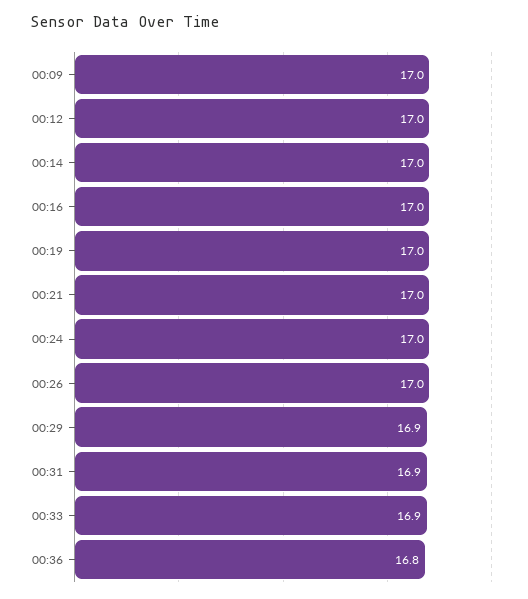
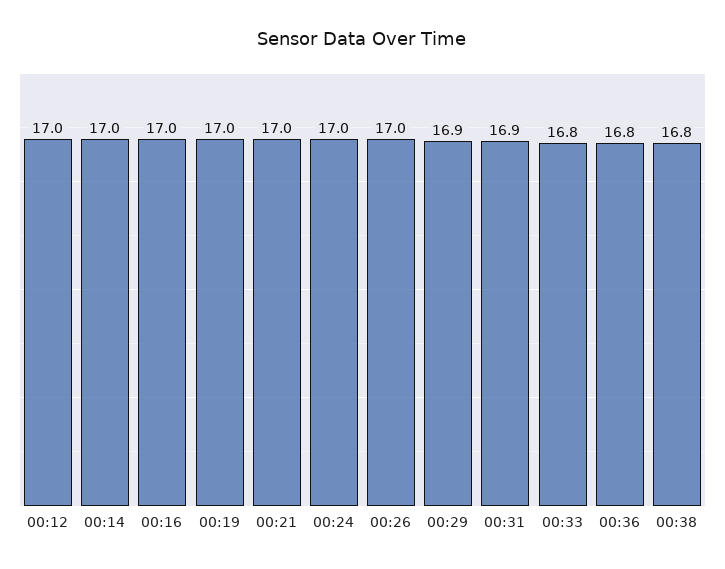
00:09: 17 -> none
00:33: 16.9 -> 16.8
00:38: none -> 16.8

